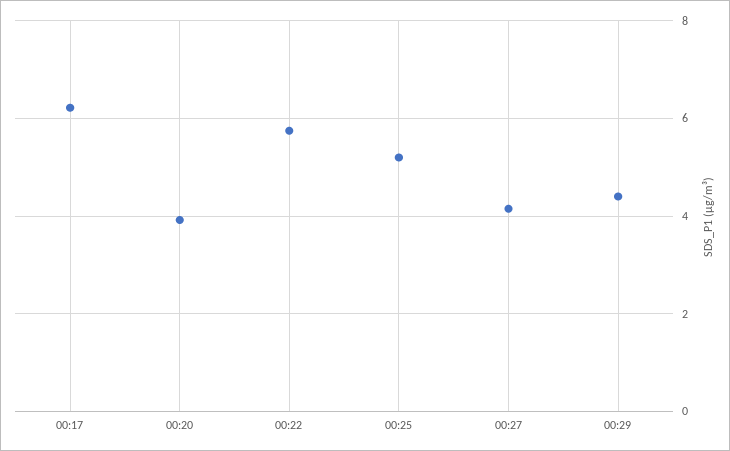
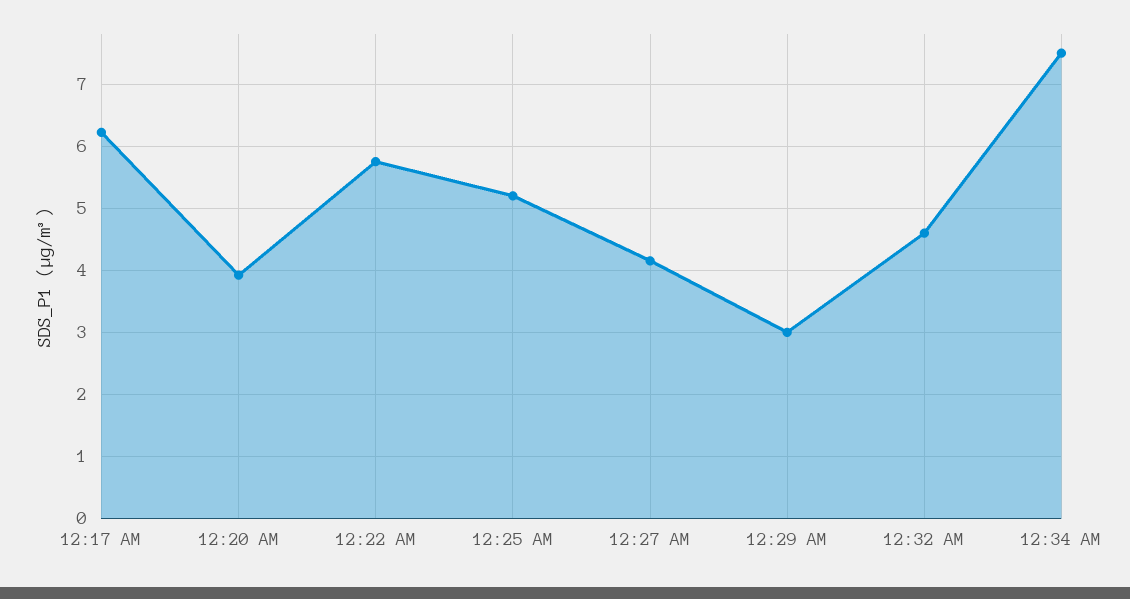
00:29: 4.4 -> 3
12:32 AM: none -> 4.6
12:34 AM: none -> 7.5

